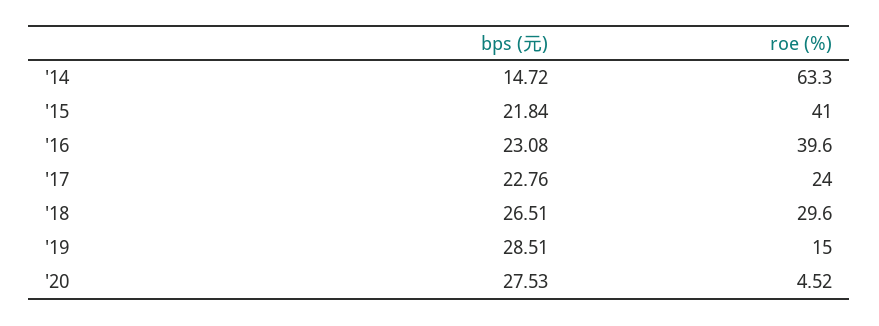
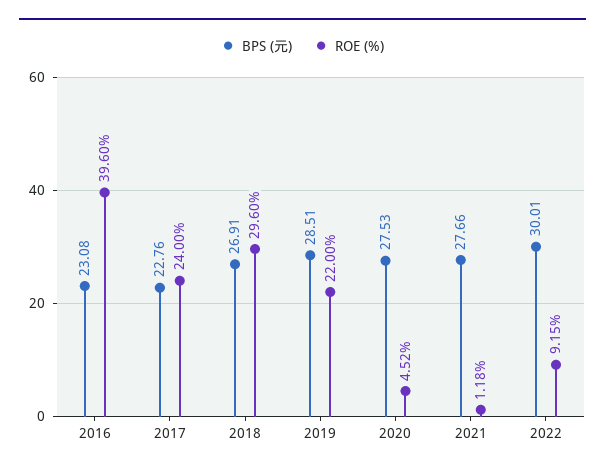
bps (元), '14: 14.72 -> none
roe (%), '14: 63.3 -> none
bps (元), '15: 21.84 -> none
roe (%), '15: 41 -> none
bps (元), '18: 26.51 -> 26.91
roe (%), '19: 15 -> 22
bps (元), 2021: none -> 27.66
roe (%), 2021: none -> 1.18
bps (元), 2022: none -> 30.01
roe (%), 2022: none -> 9.15

